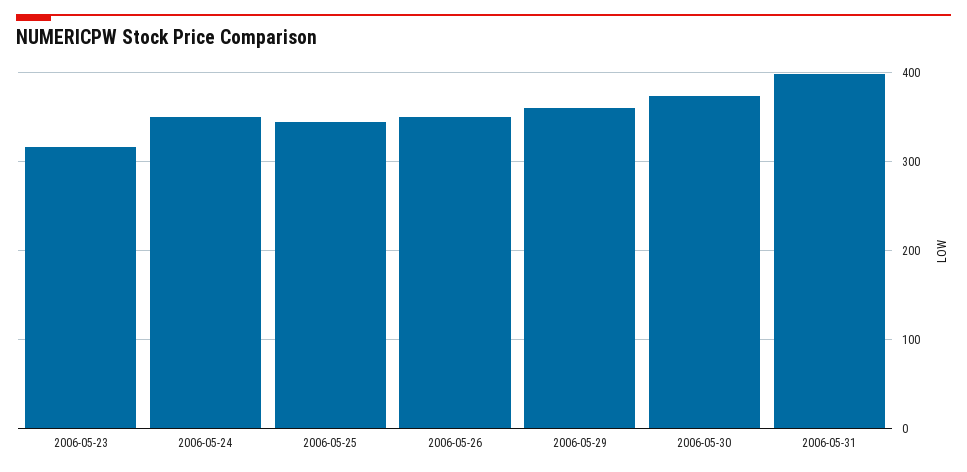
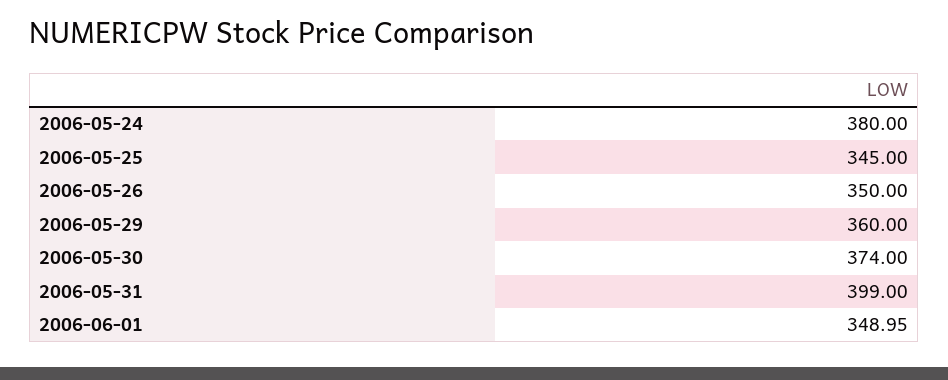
2006-05-23: 320 -> none
2006-05-24: 350 -> 380
2006-06-01: none -> 348.95

